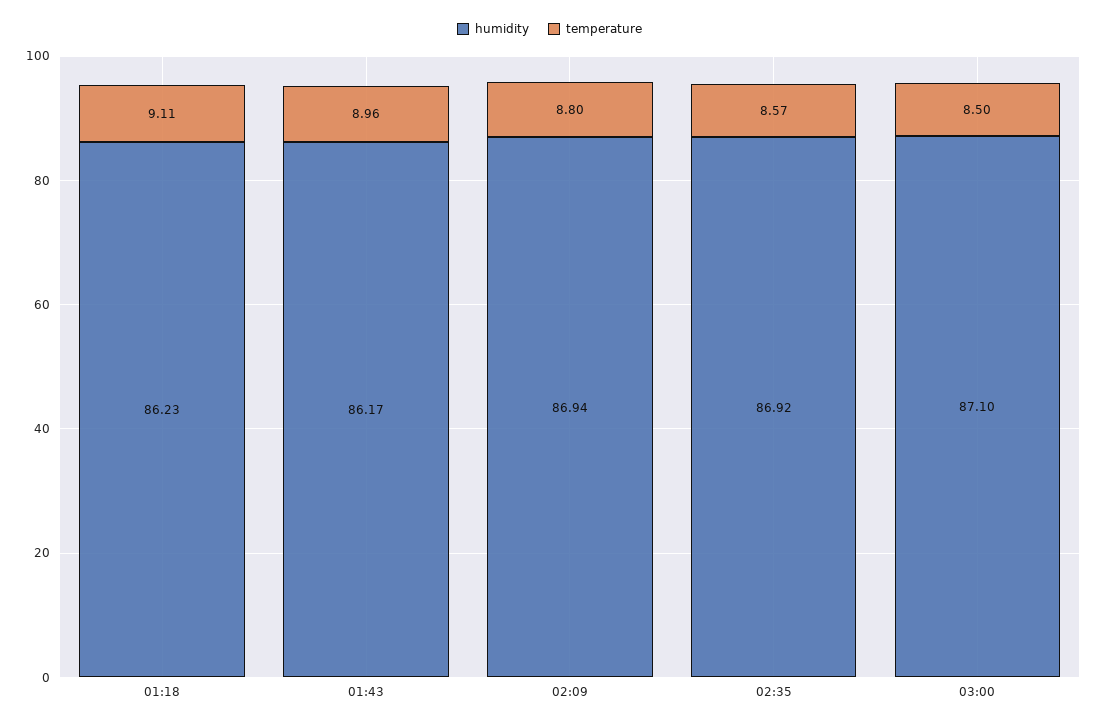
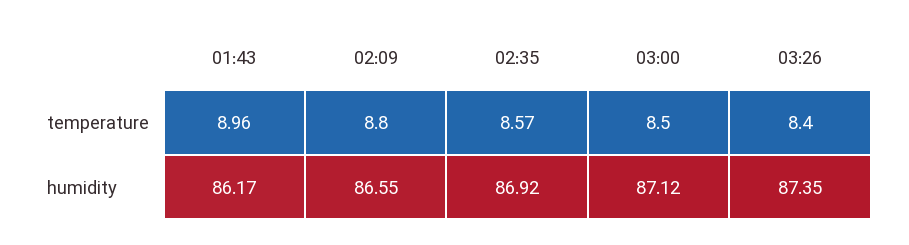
humidity, 01:18: 86.23 -> none
temperature, 01:18: 9.11 -> none
humidity, 02:09: 86.94 -> 86.55
humidity, 03:00: 87.1 -> 87.12
temperature, 03:26: none -> 8.4
humidity, 03:26: none -> 87.35

